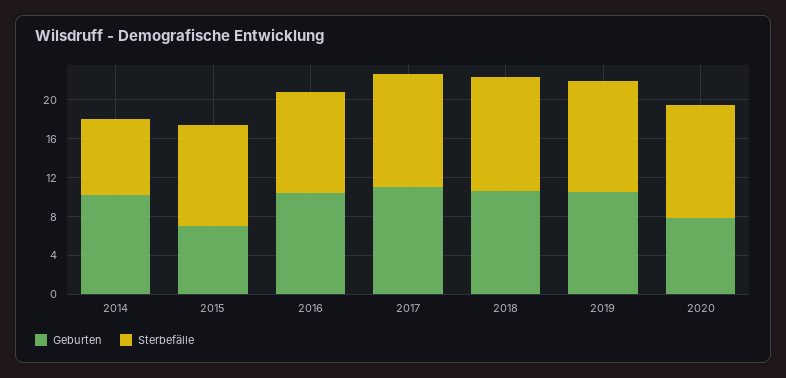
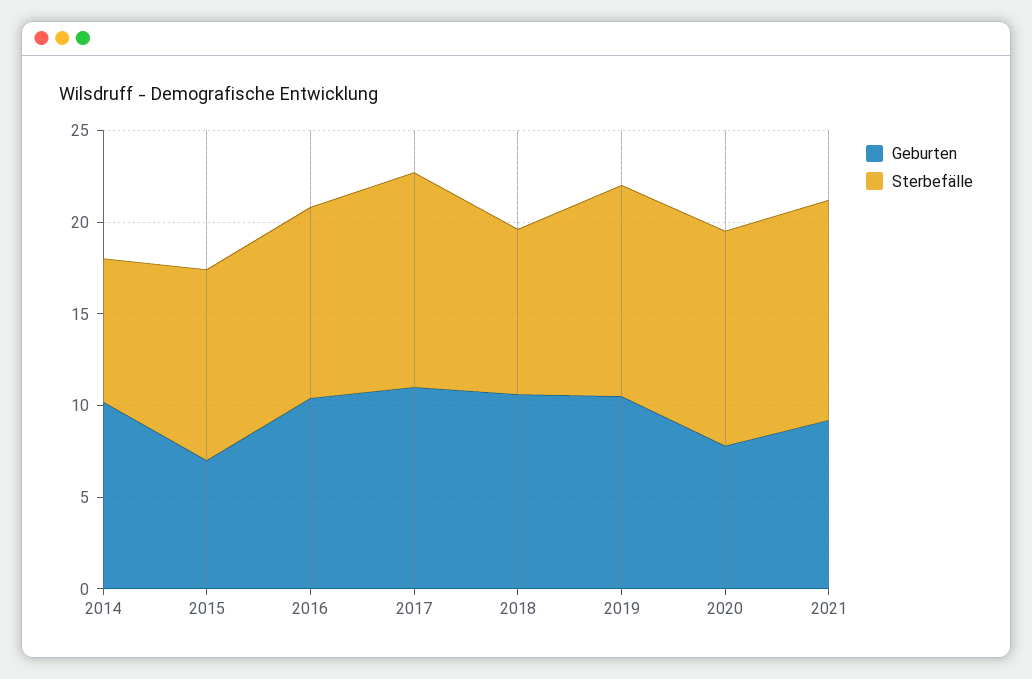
Sterbefälle, 2018: 12 -> 9
Geburten, 2021: none -> 9
Sterbefälle, 2021: none -> 12

